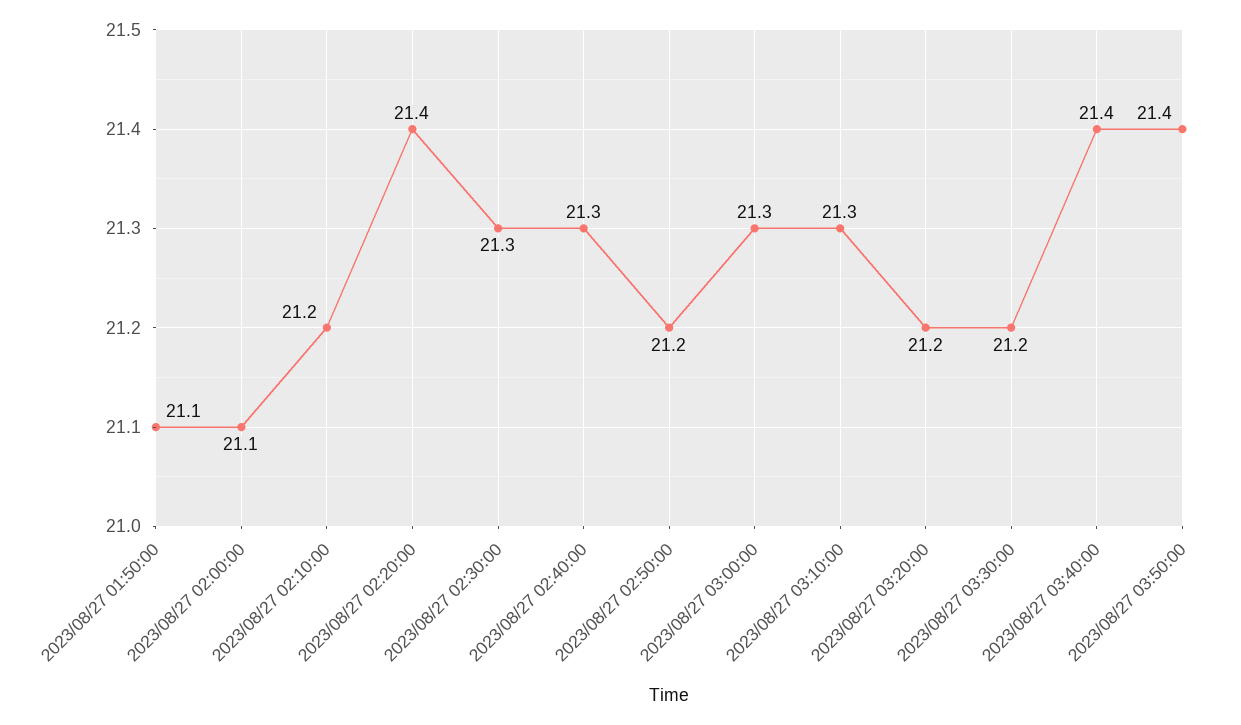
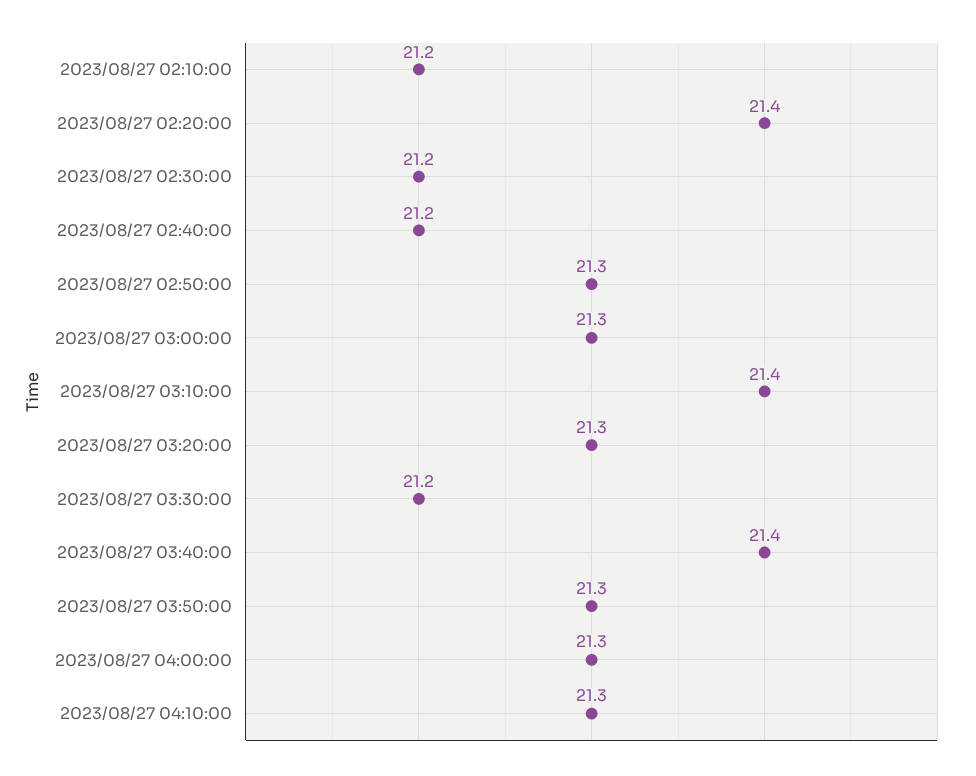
2023/08/27 01:50:00: 21.1 -> none
2023/08/27 02:00:00: 21.1 -> none
2023/08/27 02:30:00: 21.3 -> 21.2
2023/08/27 02:40:00: 21.3 -> 21.2
2023/08/27 02:50:00: 21.2 -> 21.3
2023/08/27 03:10:00: 21.3 -> 21.4
2023/08/27 03:20:00: 21.2 -> 21.3
2023/08/27 03:50:00: 21.4 -> 21.3
2023/08/27 04:00:00: none -> 21.3
2023/08/27 04:10:00: none -> 21.3

